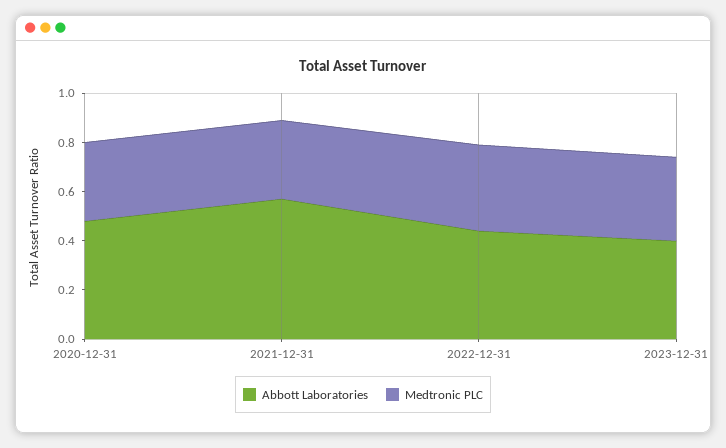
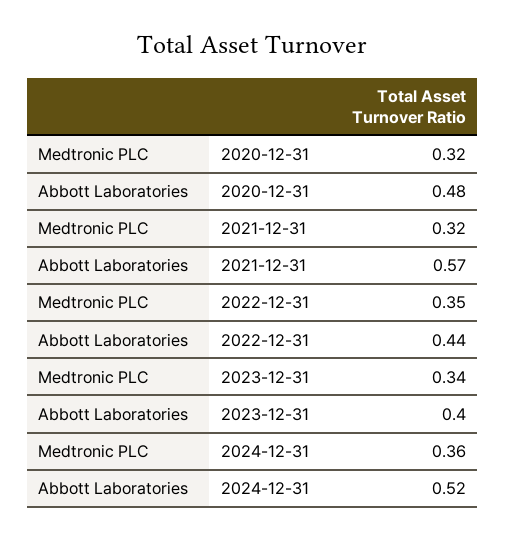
Medtronic PLC, 2024-12-31: none -> 0.36
Abbott Laboratories, 2024-12-31: none -> 0.52

